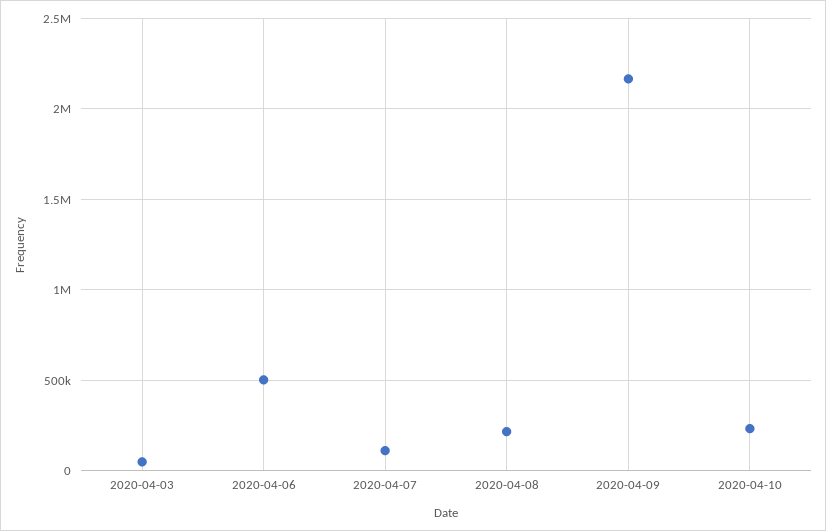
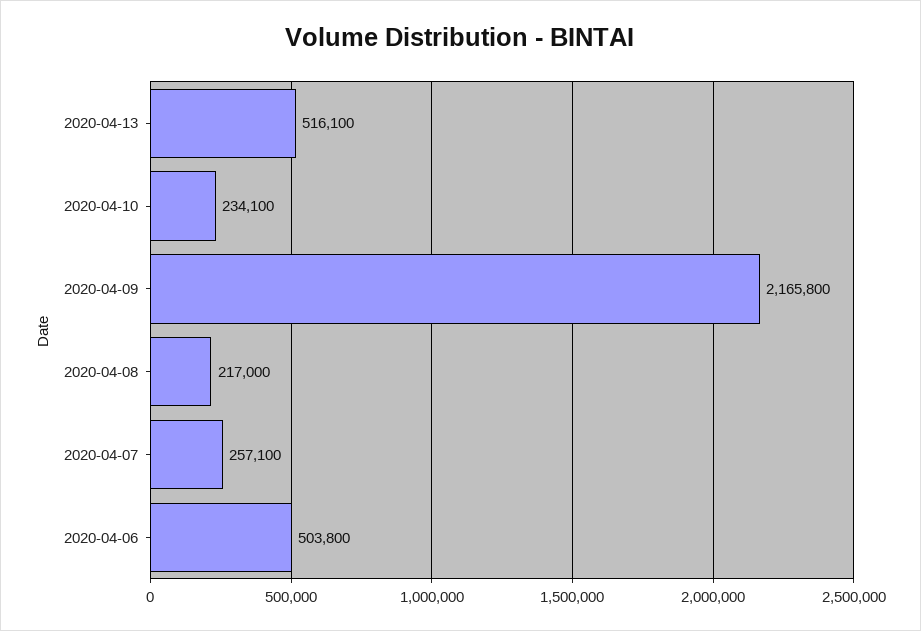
2020-04-03: 50000 -> none
2020-04-07: 100000 -> 257100
2020-04-13: none -> 516100

